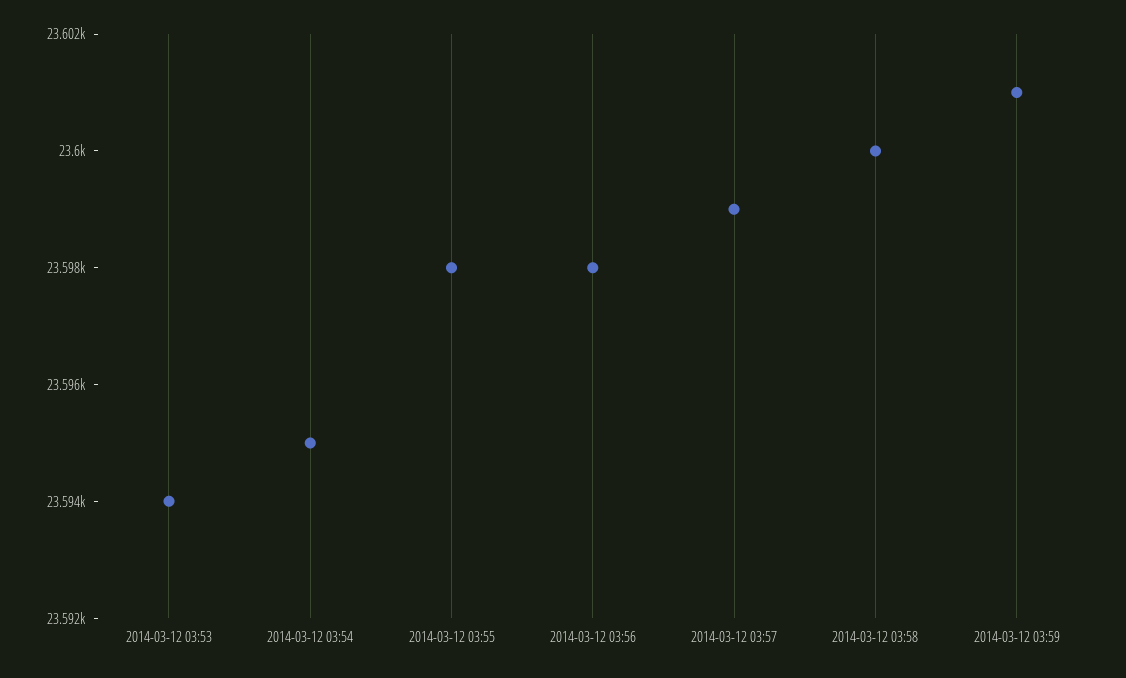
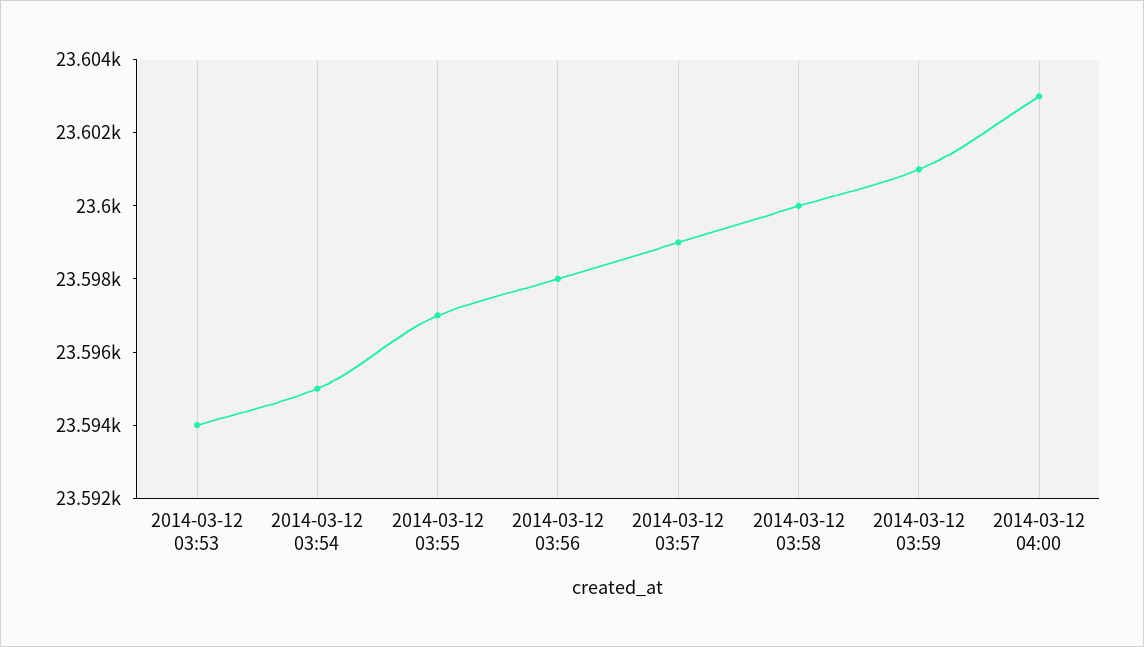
2014-03-12 03:55: 23598 -> 23597
2014-03-12 04:00: none -> 23603

